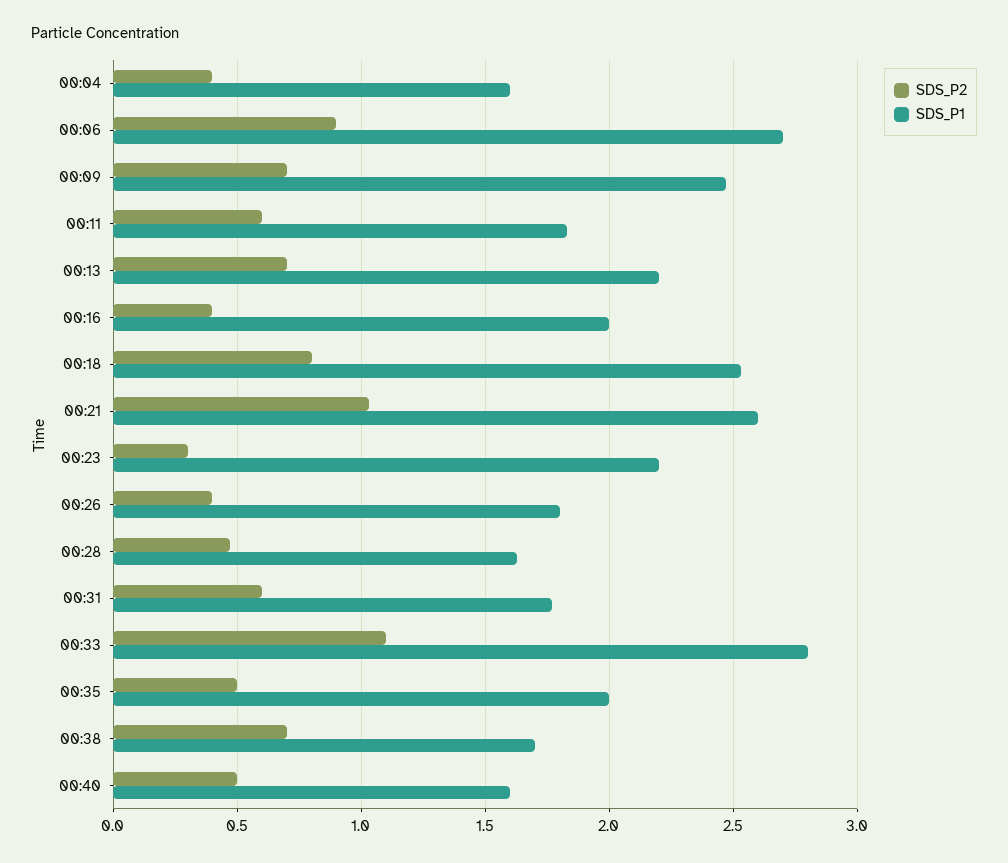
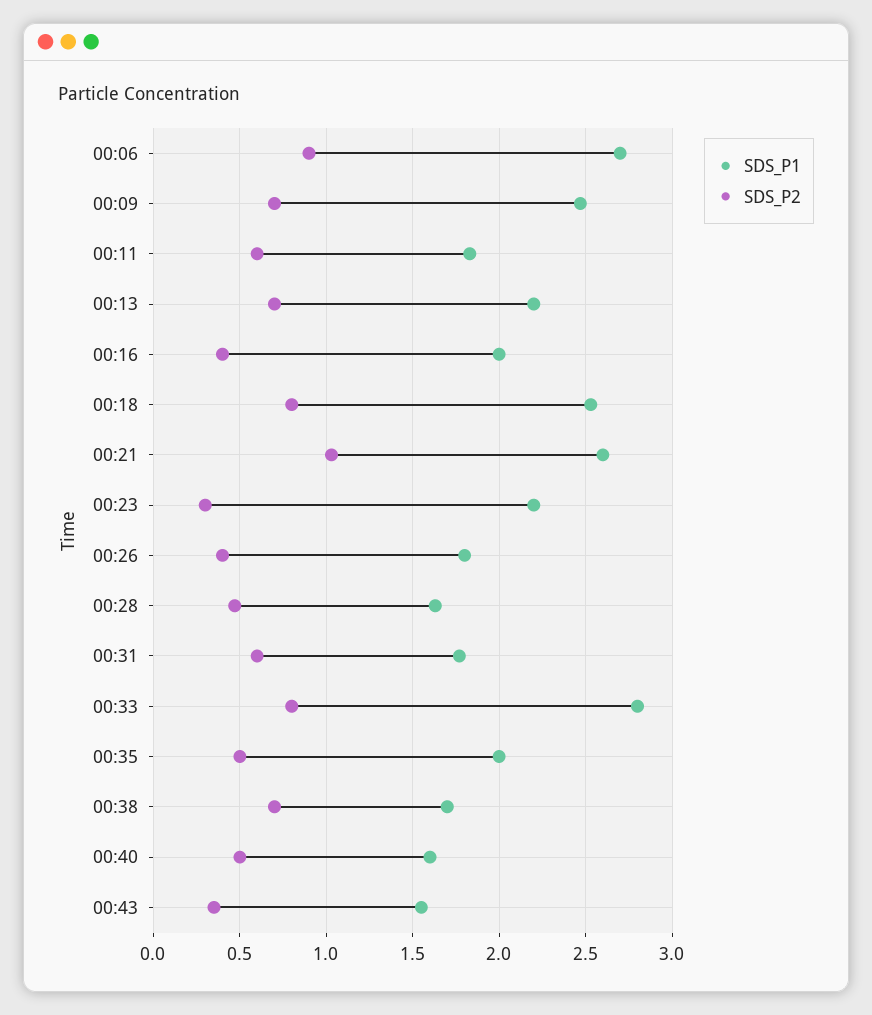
SDS_P2, 00:04: 0.4 -> none
SDS_P1, 00:04: 1.6 -> none
SDS_P2, 00:33: 1.1 -> 0.8
SDS_P1, 00:43: none -> 1.55
SDS_P2, 00:43: none -> 0.35

